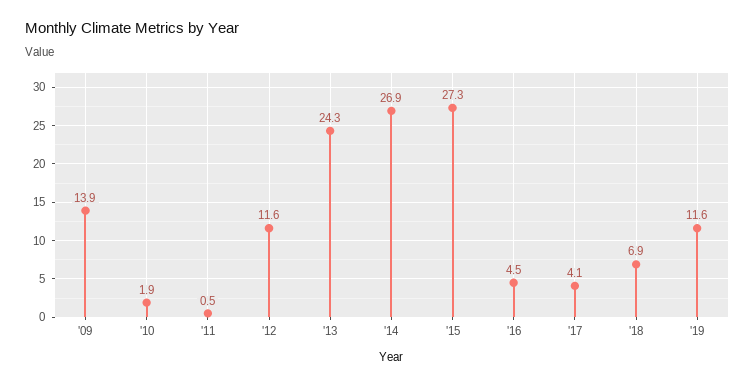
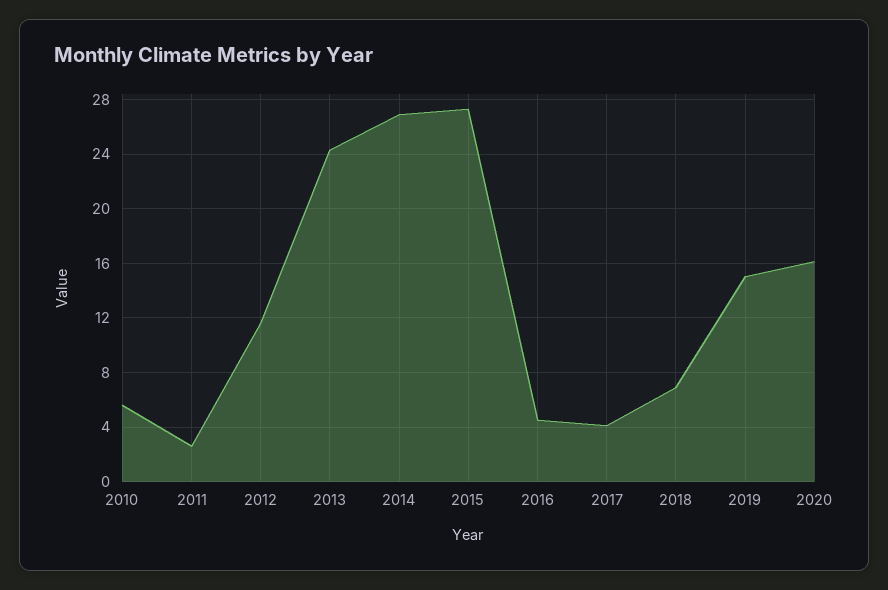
'09: 13.9 -> none
'10: 1.9 -> 5.5
'11: 0.5 -> 2.5
'19: 11.6 -> 15
2020: none -> 16

